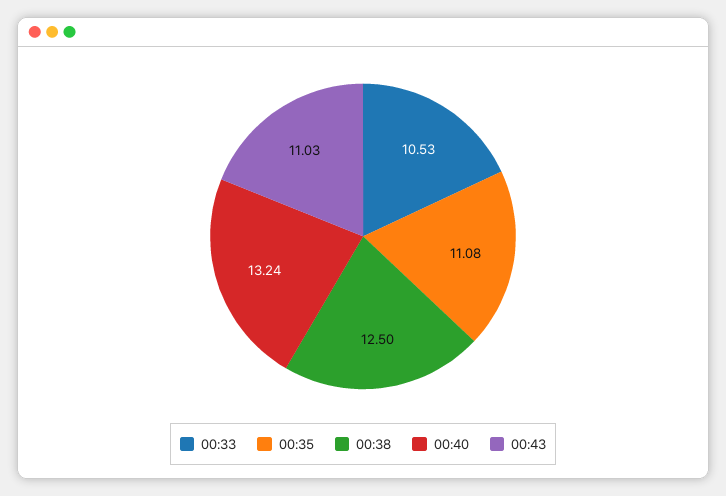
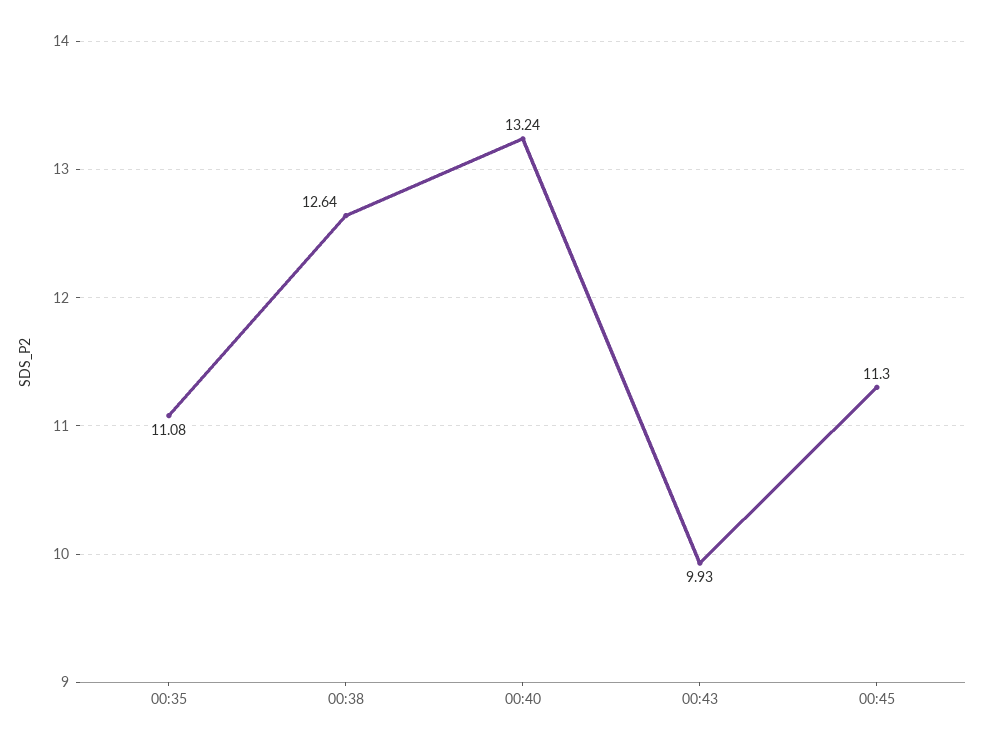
00:33: 10.53 -> none
00:38: 12.5 -> 12.64
00:43: 11.03 -> 9.93
00:45: none -> 11.3

